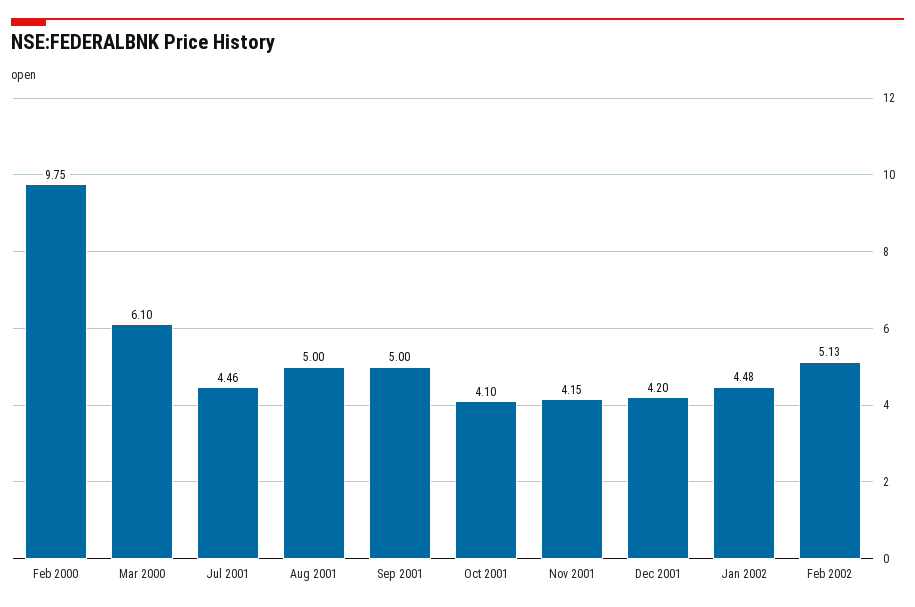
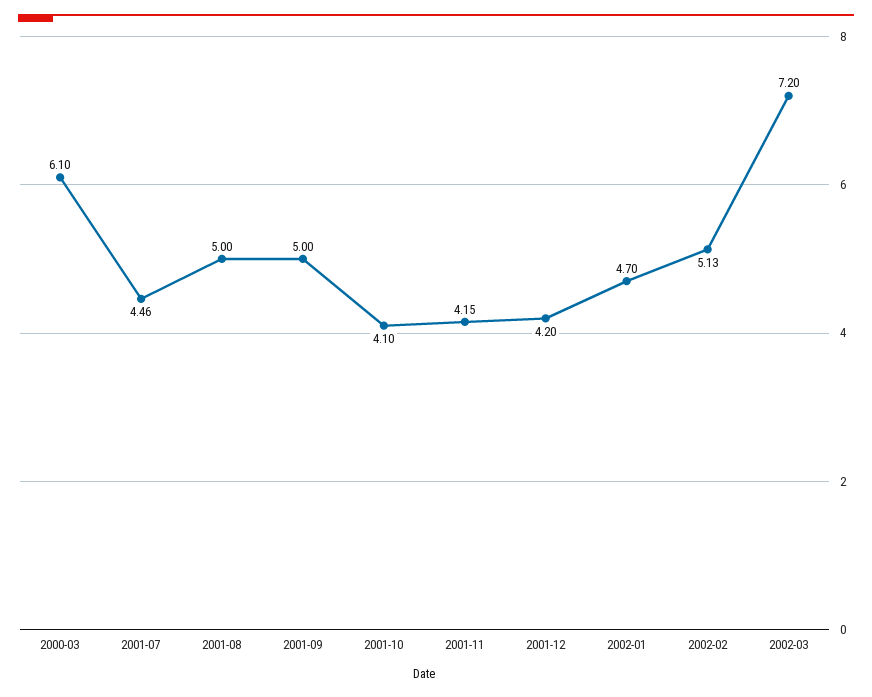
Feb 2000: 9.75 -> none
Jan 2002: 4.48 -> 4.7
2002-03: none -> 7.2

